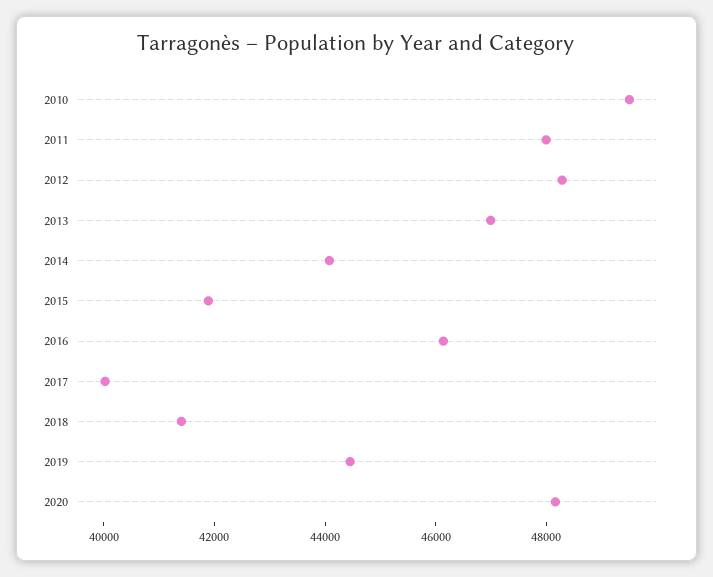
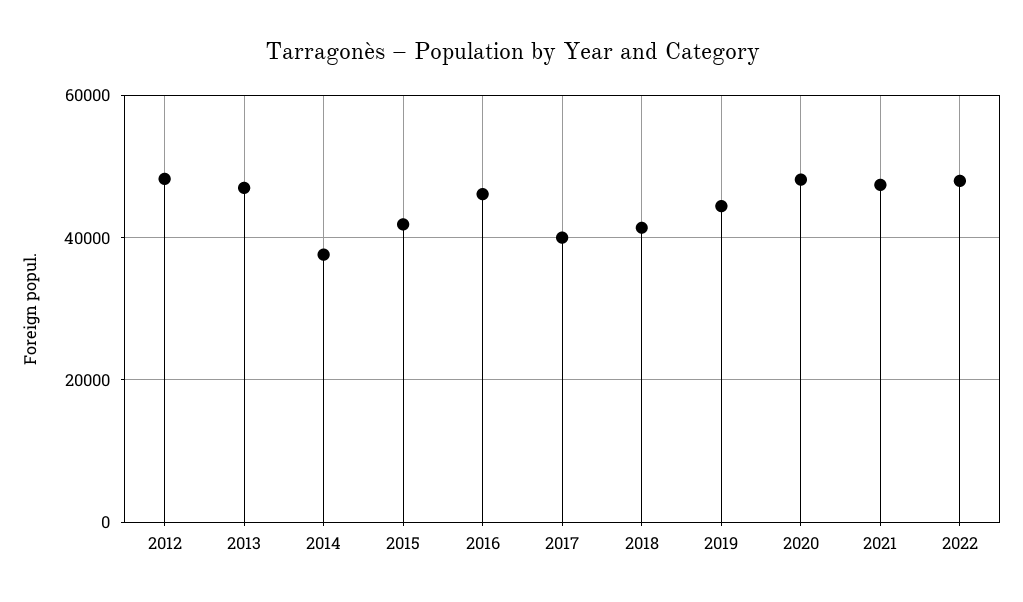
2010: 49500 -> none
2011: 48000 -> none
2014: 44000 -> 38000
2021: none -> 48000
2022: none -> 48000

